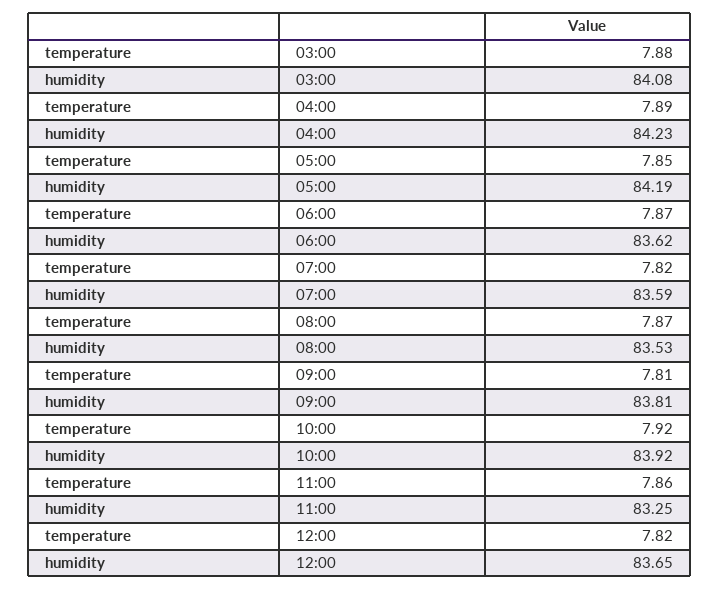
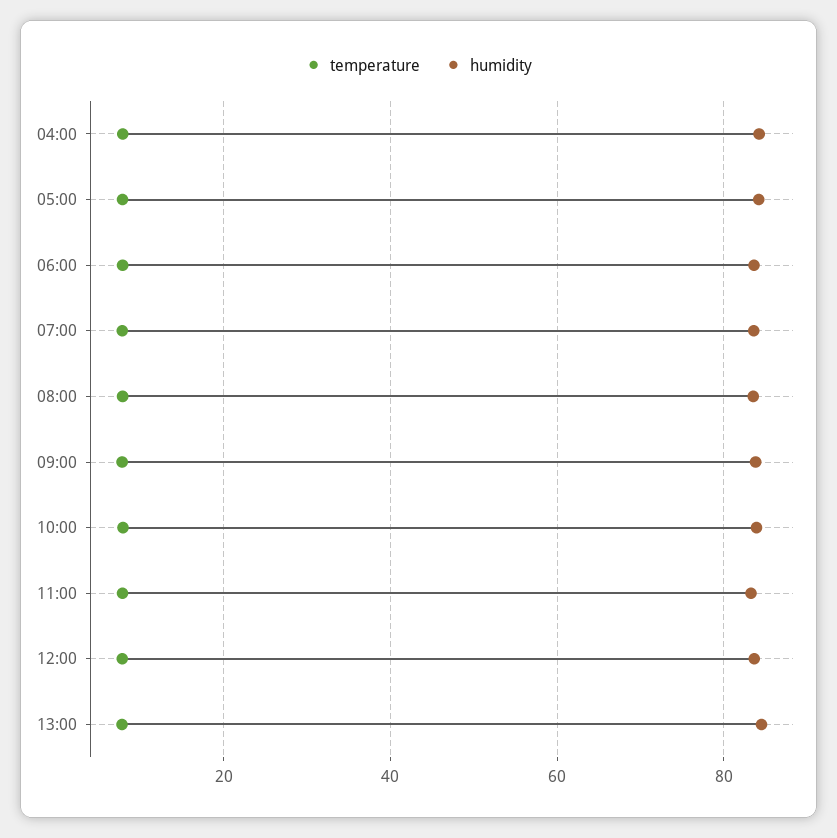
temperature, 03:00: 7.88 -> none
humidity, 03:00: 84.08 -> none
temperature, 13:00: none -> 8
humidity, 13:00: none -> 84

